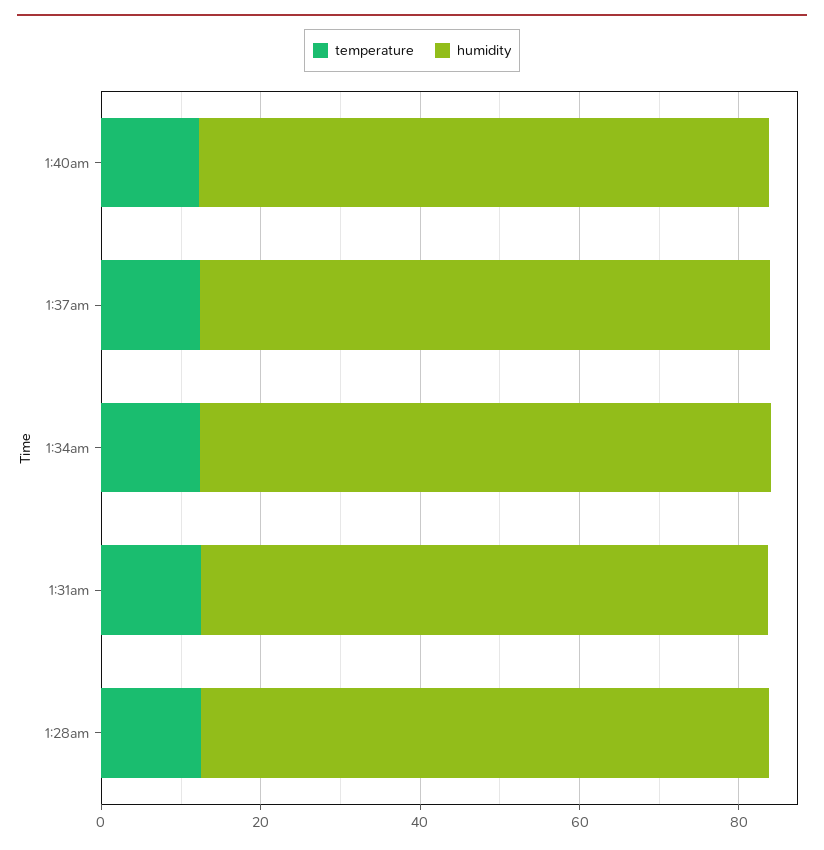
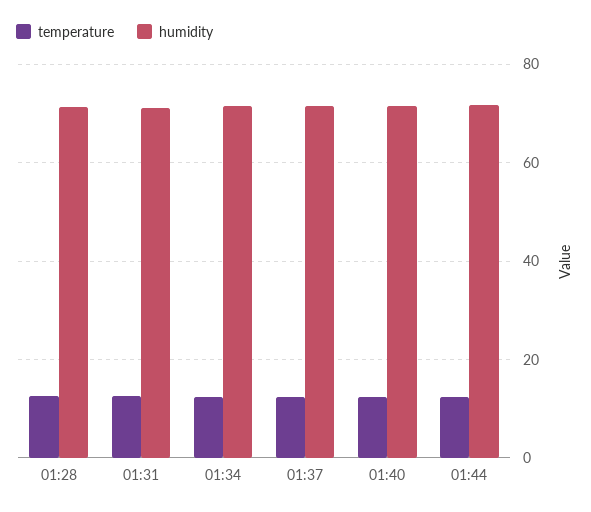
temperature, 01:44: none -> 12
humidity, 01:44: none -> 72

